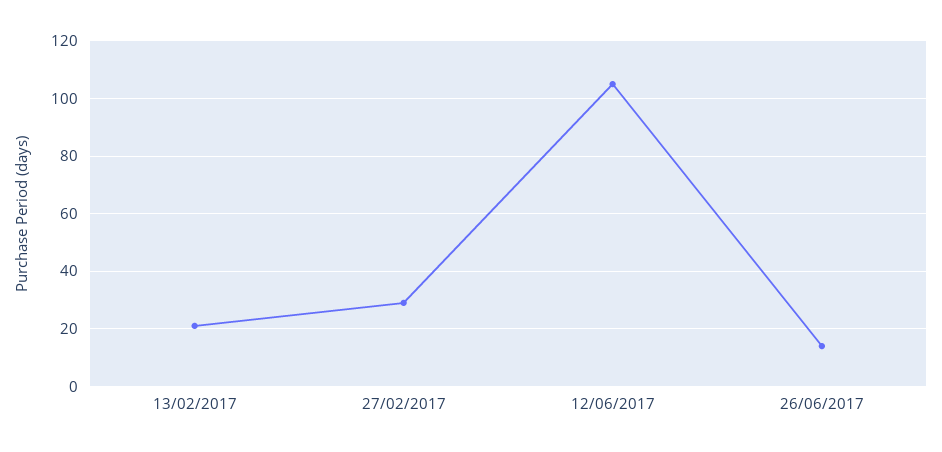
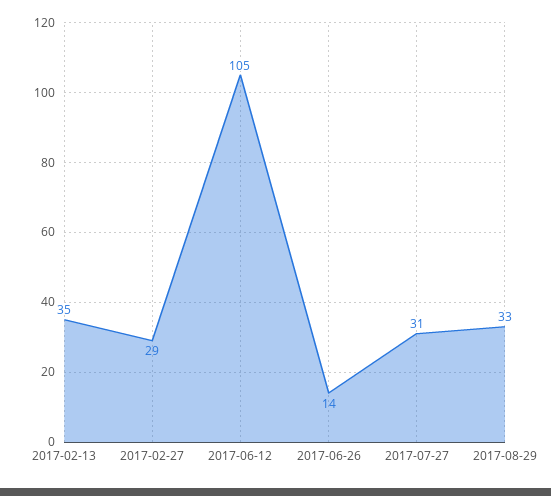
13/02/2017: 20 -> 35
2017-07-27: none -> 31
2017-08-29: none -> 33

